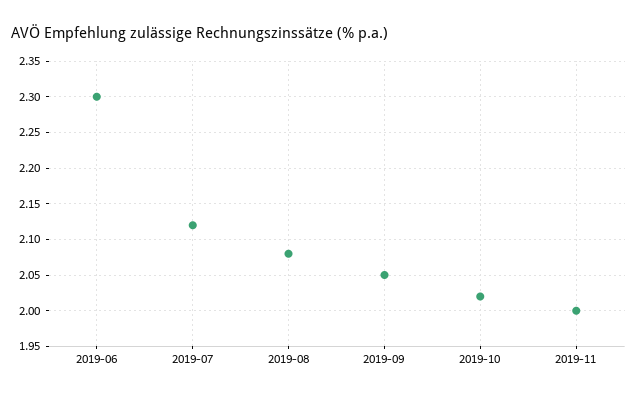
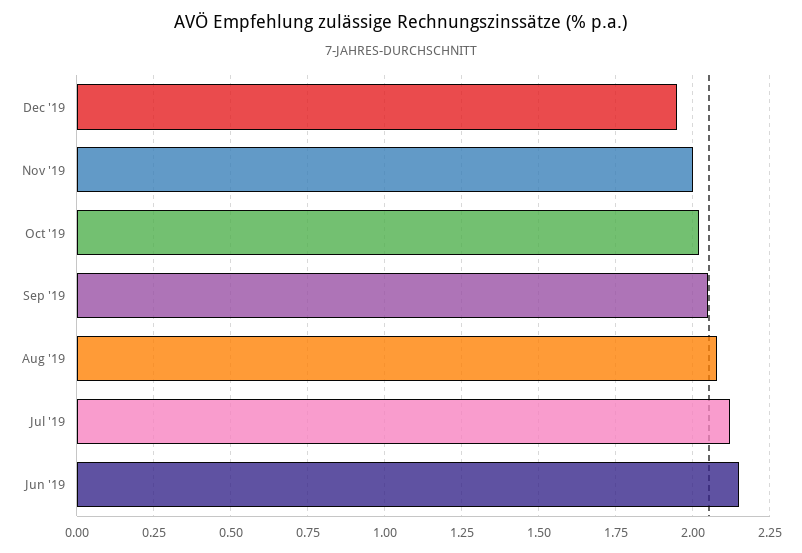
2019-06: 2.3 -> 2.15
Dec '19: none -> 1.95

